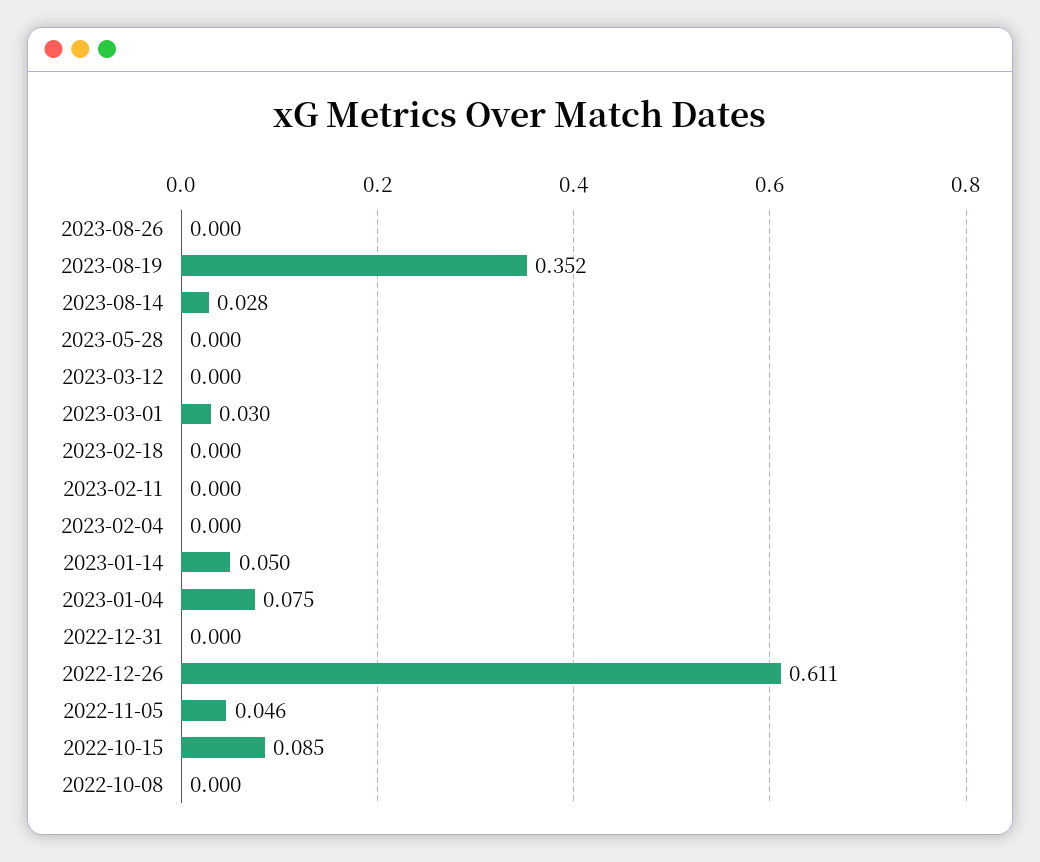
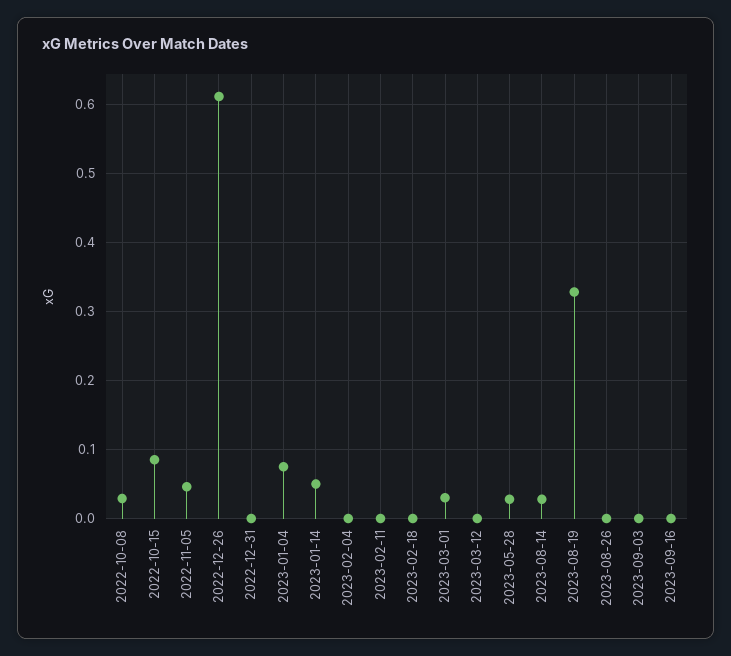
2023-08-19: 0.352 -> 0.33
2023-05-28: 0 -> 0.03
2022-10-08: 0 -> 0.03
2023-09-03: none -> 0
2023-09-16: none -> 0

